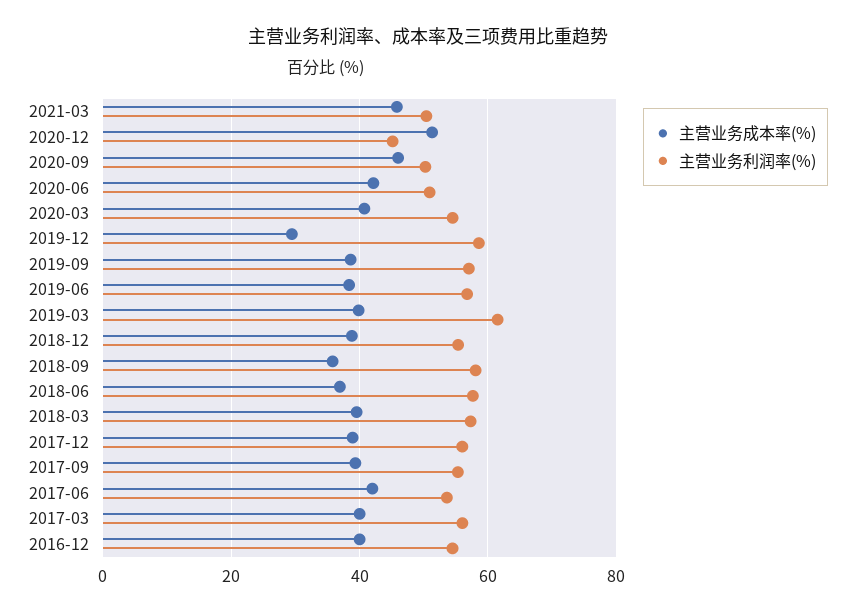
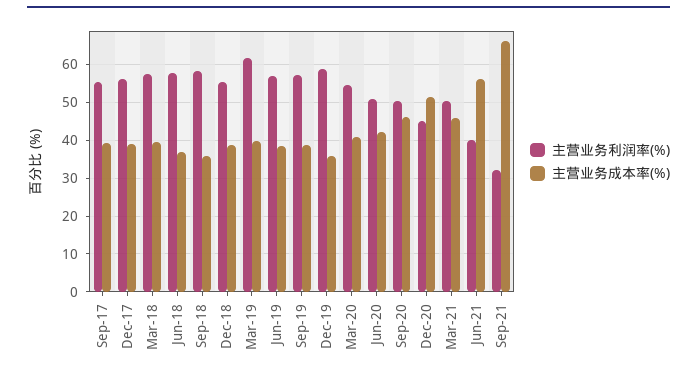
主营业务成本率(%), 2019-12: 30 -> 36
主营业务成本率(%), 2017-06: 42 -> none
主营业务利润率(%), 2017-06: 54 -> none
主营业务成本率(%), 2017-03: 40 -> none
主营业务利润率(%), 2017-03: 56 -> none
主营业务成本率(%), 2016-12: 40 -> none
主营业务利润率(%), 2016-12: 54 -> none
主营业务利润率(%), Jun-21: none -> 40
主营业务成本率(%), Jun-21: none -> 56
主营业务利润率(%), Sep-21: none -> 32
主营业务成本率(%), Sep-21: none -> 66

